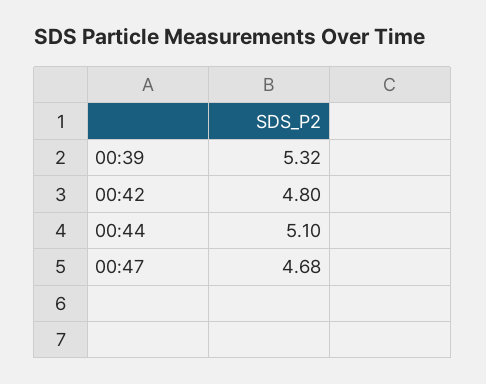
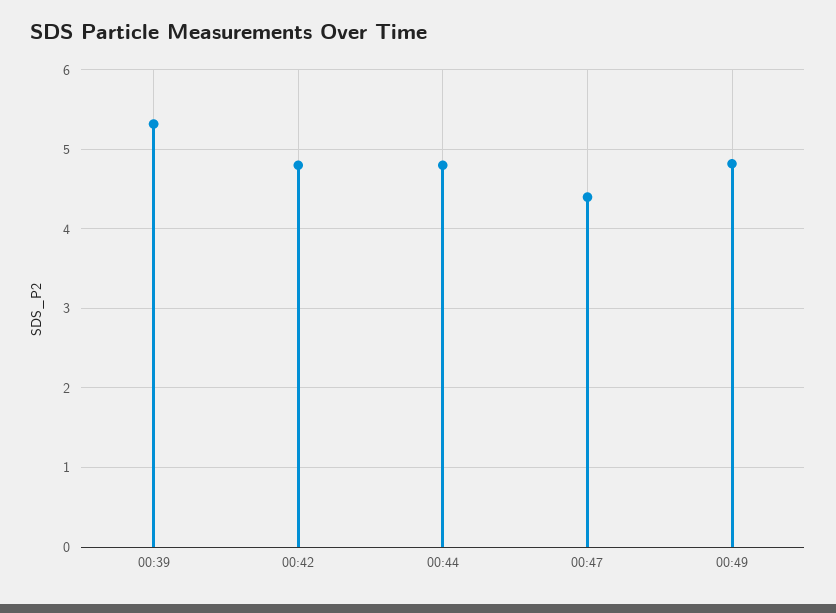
00:44: 5.1 -> 4.8
00:47: 4.68 -> 4.4
00:49: none -> 4.8

